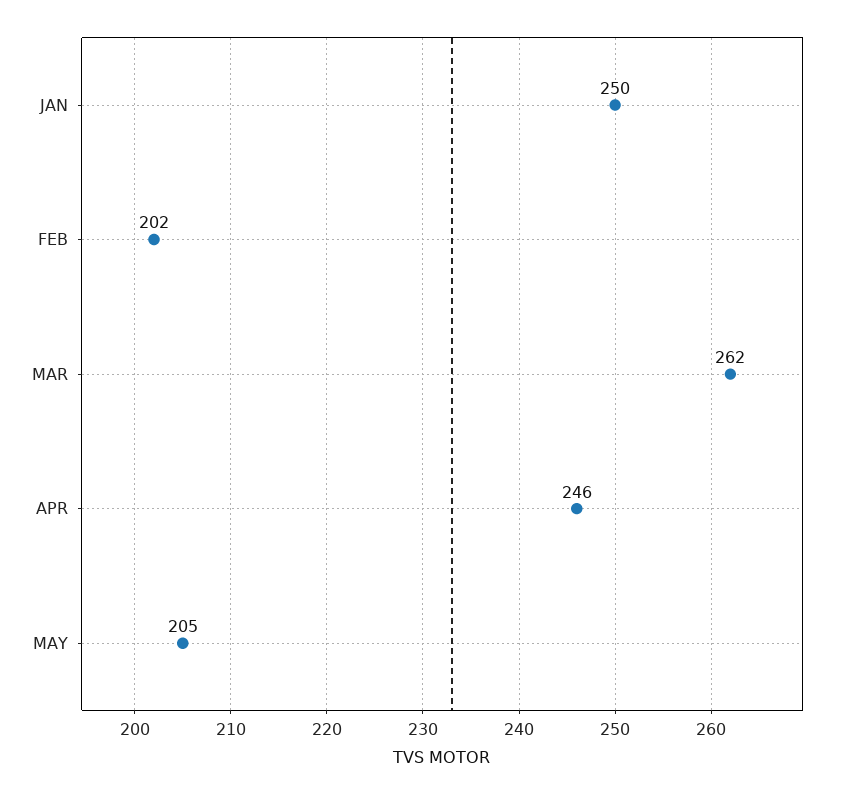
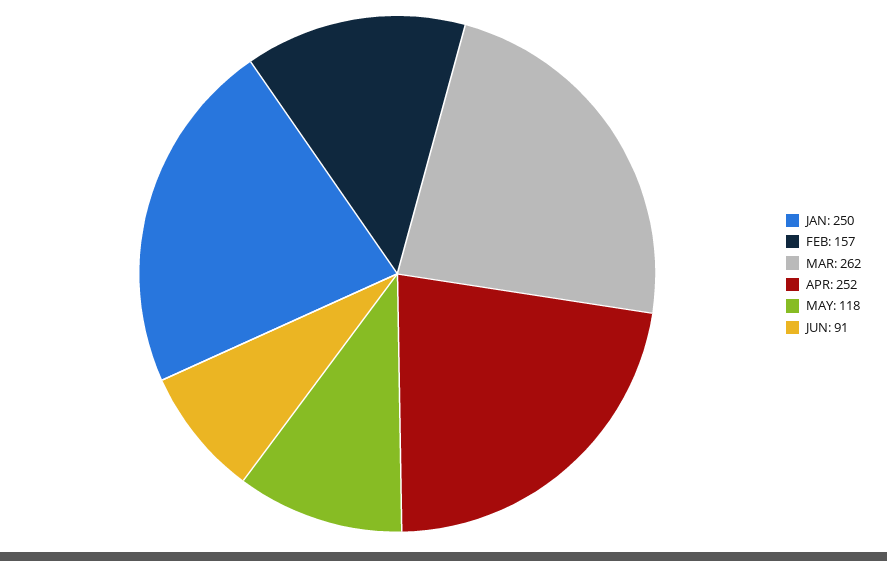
FEB: 202 -> 157
APR: 246 -> 252
MAY: 205 -> 118
JUN: none -> 91

